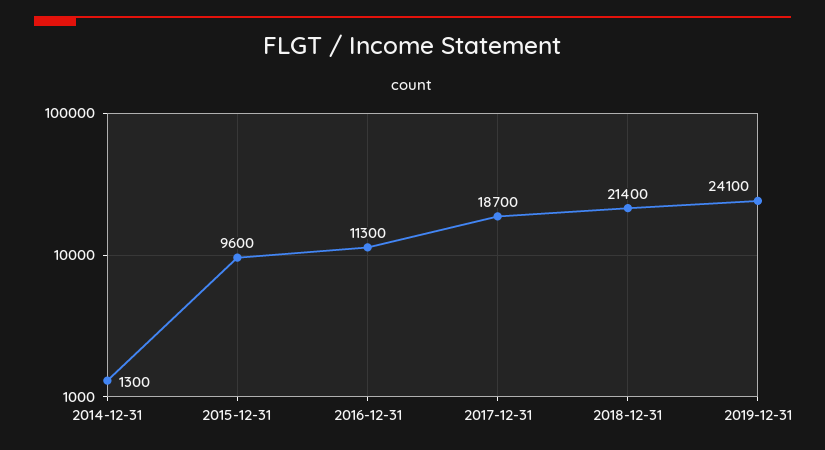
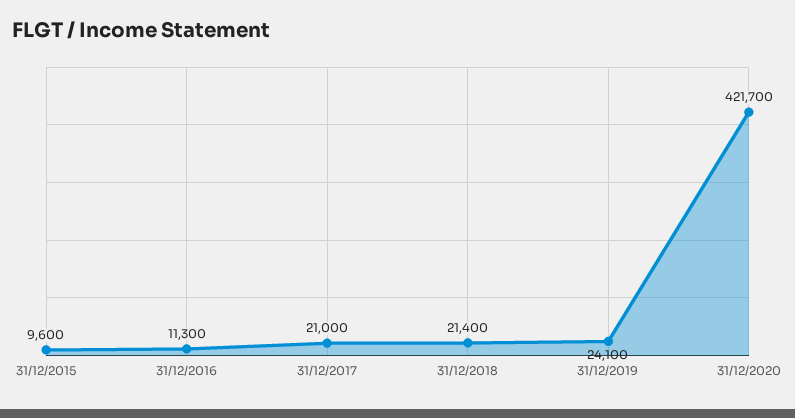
2014-12-31: 1300 -> none
2017-12-31: 18700 -> 21000
31/12/2020: none -> 421700

